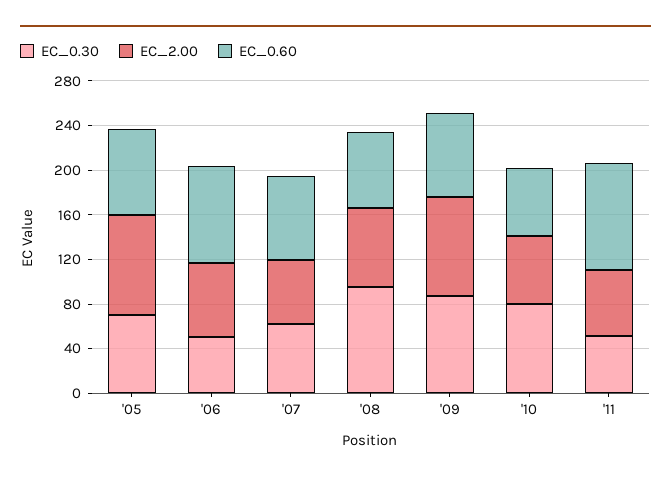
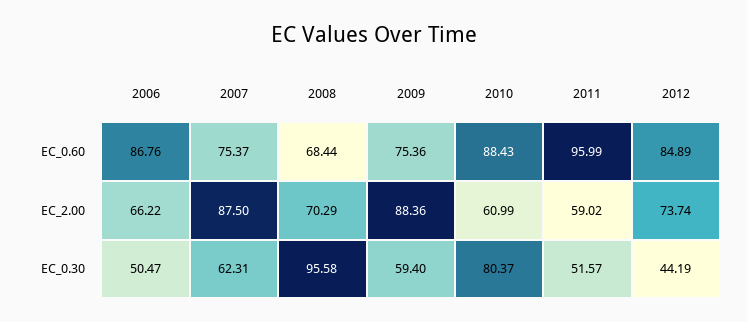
EC_0.30, '05: 70 -> none
EC_2.00, '05: 90 -> none
EC_0.60, '05: 80 -> none
EC_2.00, '07: 60 -> 87.5
EC_0.30, '09: 90 -> 59.4
EC_0.60, '10: 60 -> 88.43
EC_0.60, 2012: none -> 84.89
EC_2.00, 2012: none -> 73.74
EC_0.30, 2012: none -> 44.19

